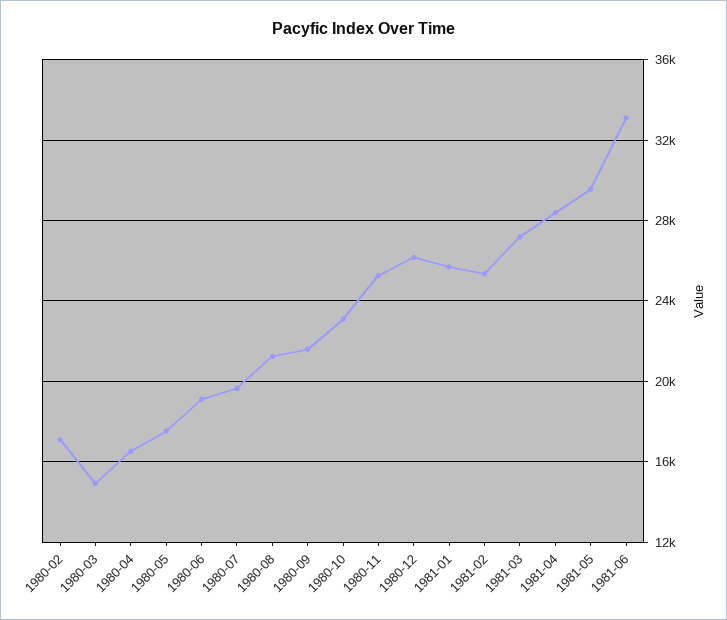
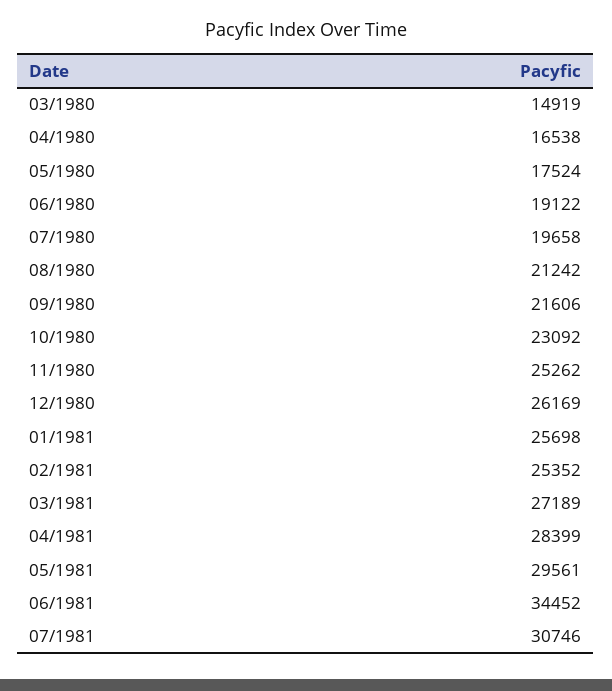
1980-02: 17000 -> none
1981-06: 33000 -> 34452
07/1981: none -> 30746

